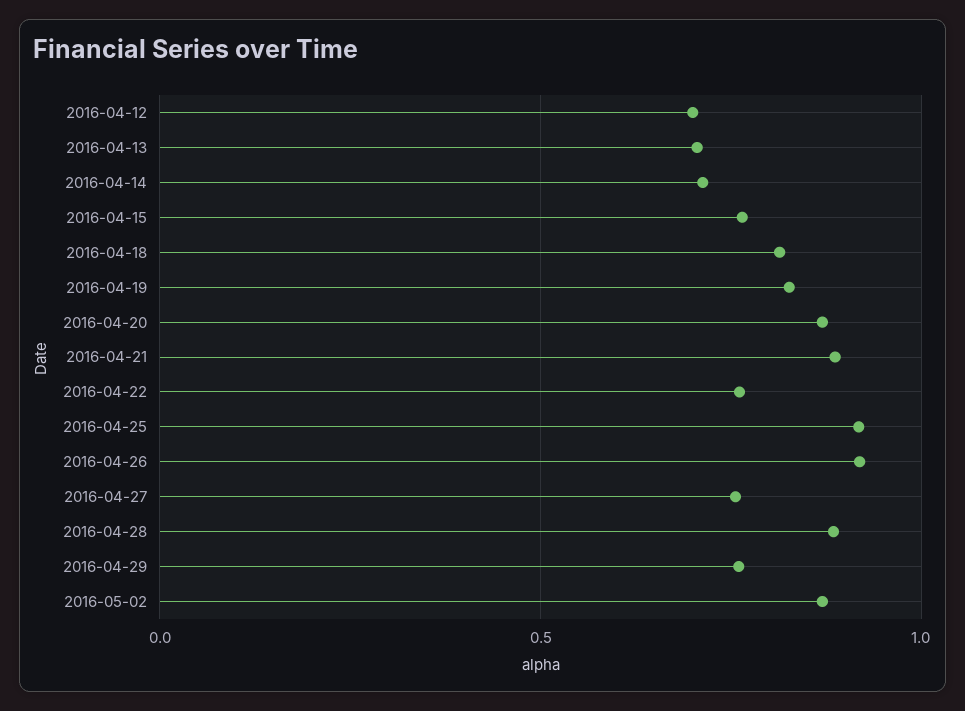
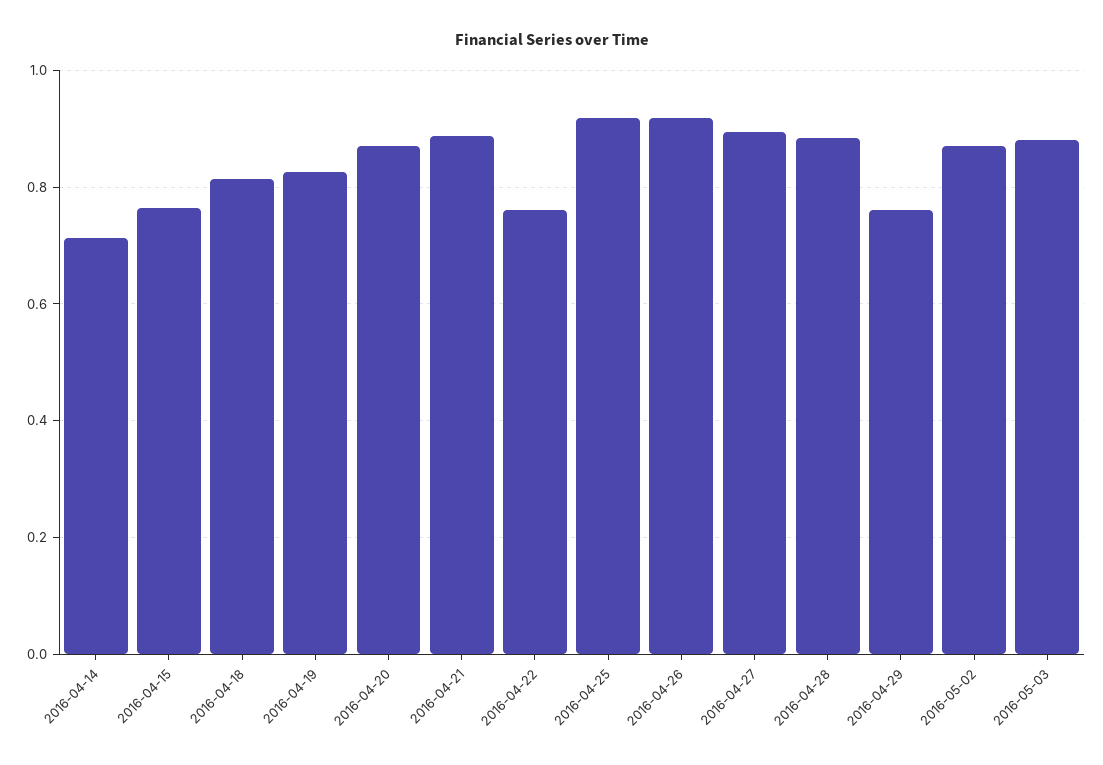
2016-04-12: 0.7 -> none
2016-04-13: 0.7 -> none
2016-04-27: 0.75 -> 0.9
2016-05-03: none -> 0.88

